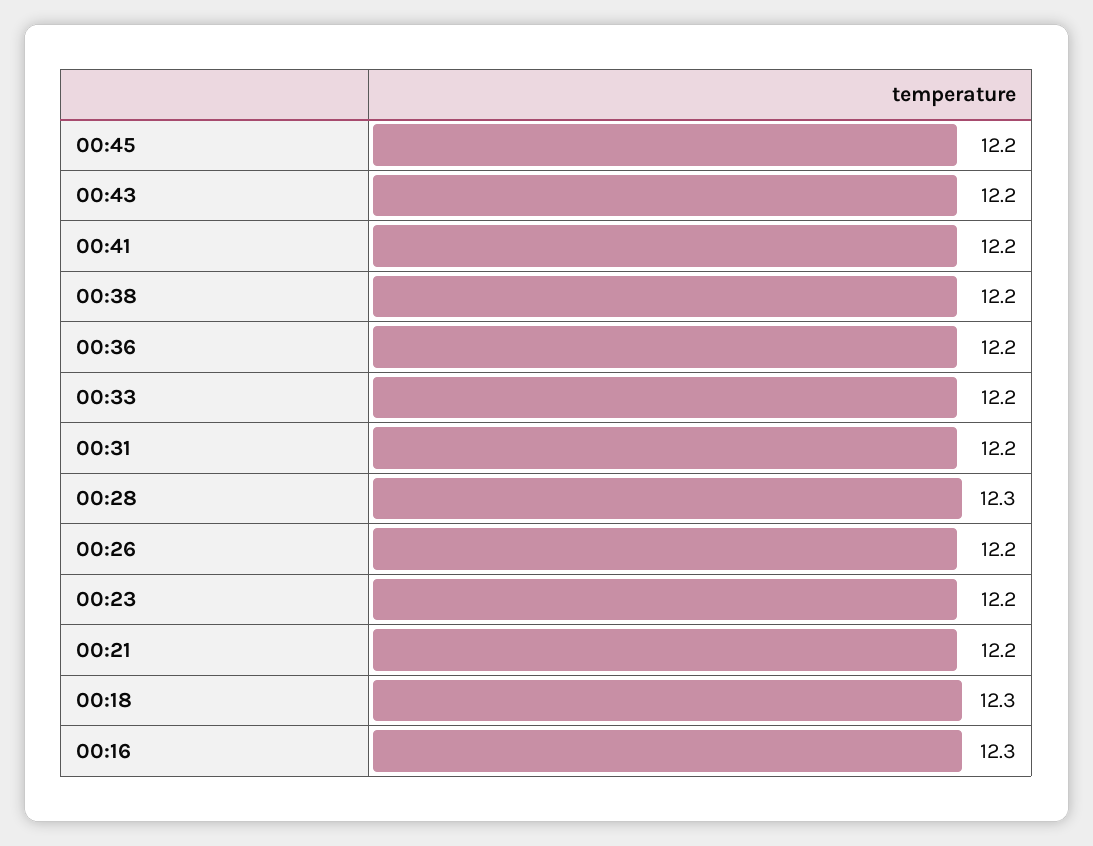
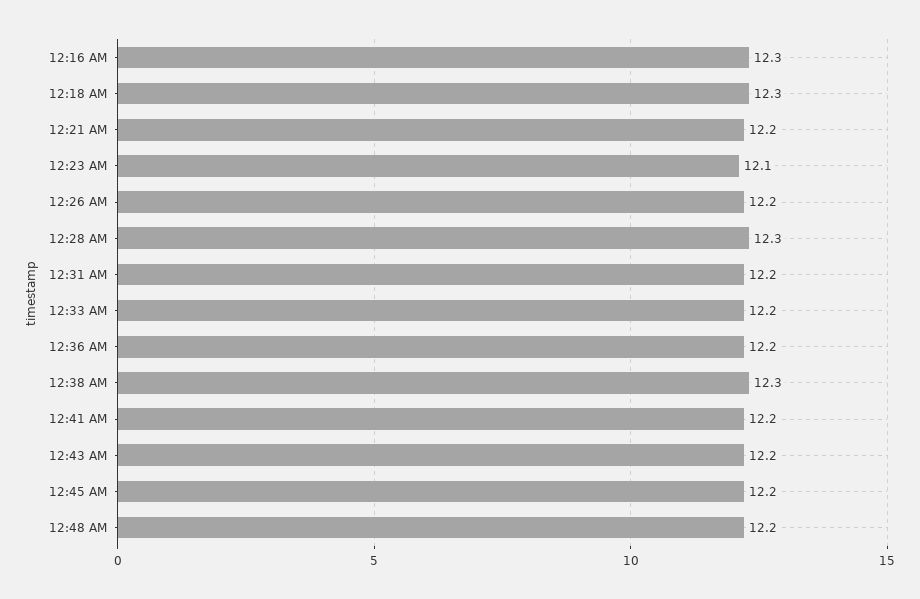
00:38: 12.2 -> 12.3
00:23: 12.2 -> 12.1
12:48 AM: none -> 12.2

